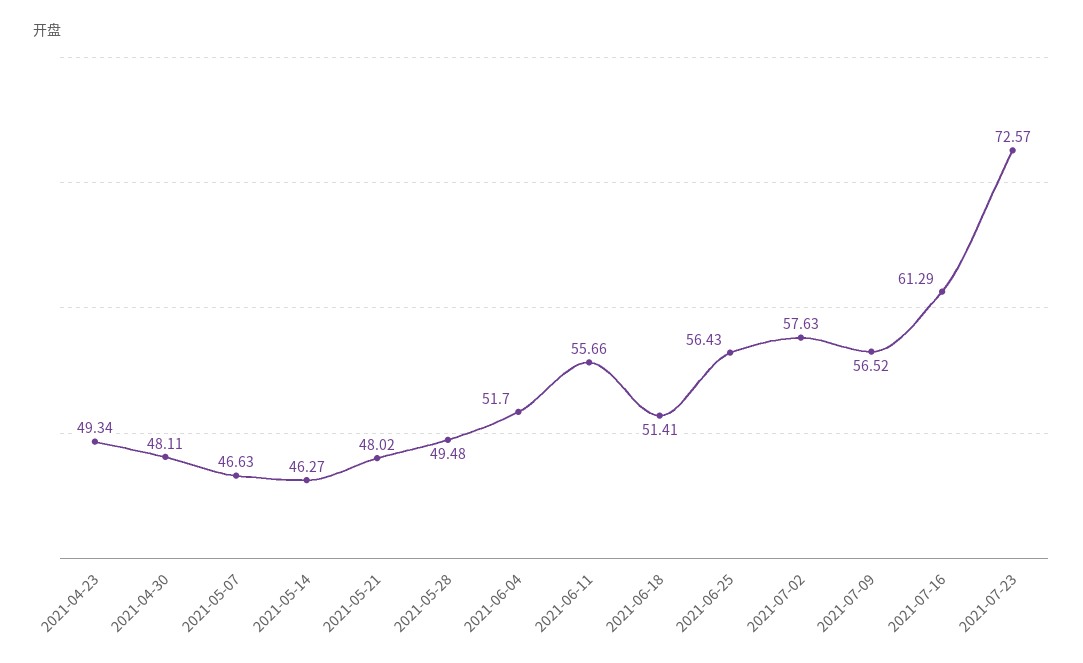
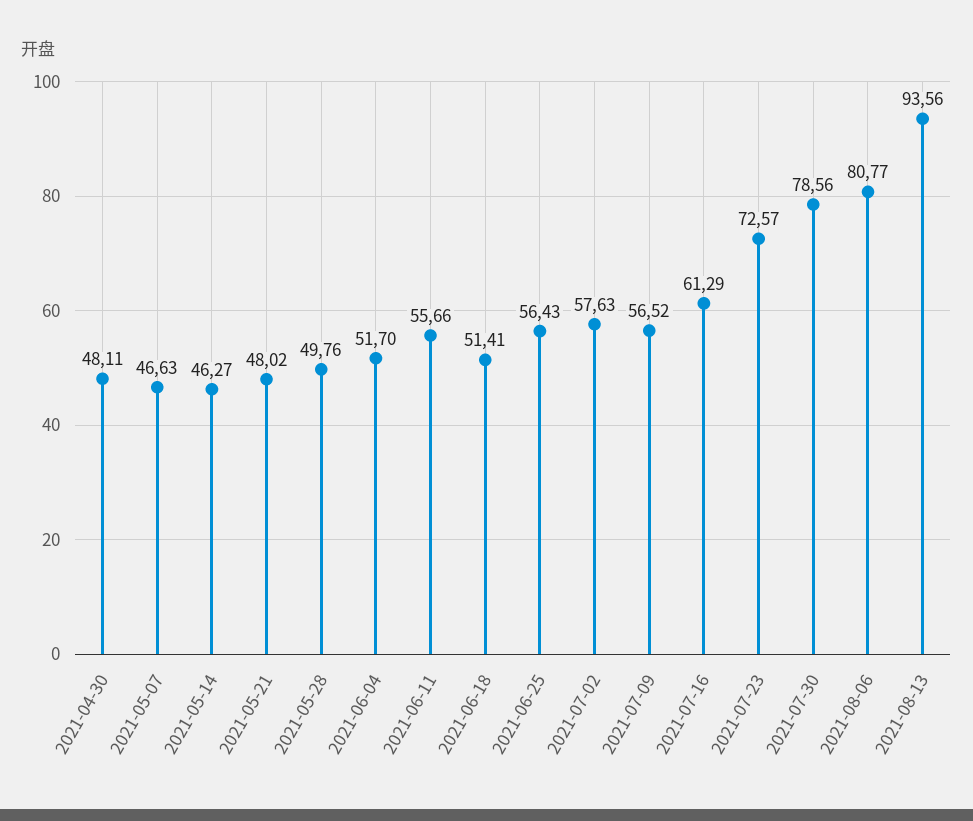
2021-04-23: 49.34 -> none
2021-05-28: 49.48 -> 49.76
2021-07-30: none -> 78.56
2021-08-06: none -> 80.77
2021-08-13: none -> 93.56

